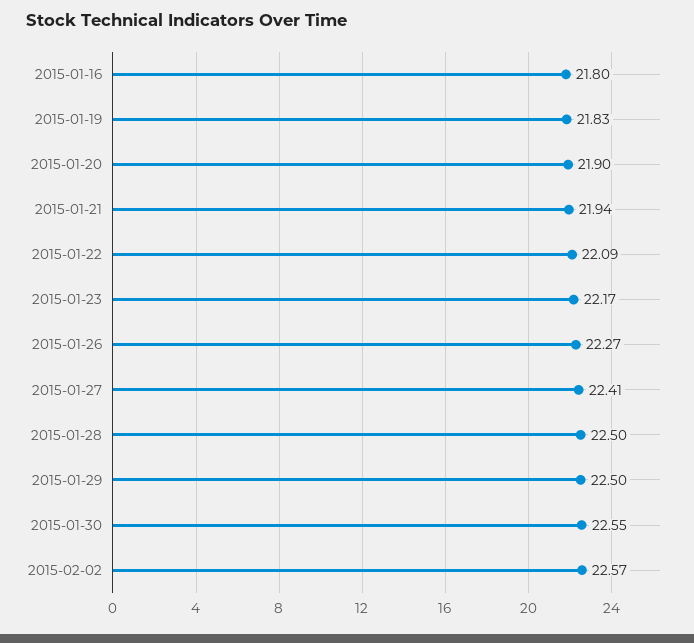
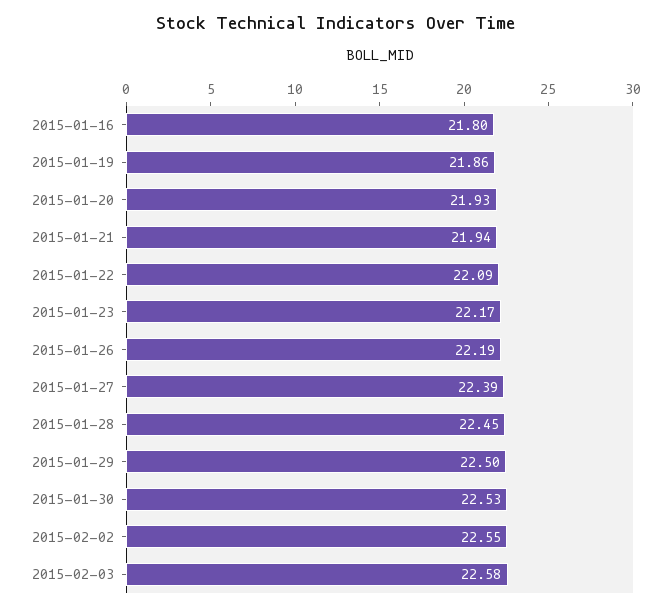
2015-01-19: 21.83 -> 21.86
2015-01-20: 21.9 -> 21.93
2015-01-26: 22.27 -> 22.19
2015-01-27: 22.41 -> 22.39
2015-01-28: 22.5 -> 22.45
2015-01-30: 22.55 -> 22.53
2015-02-02: 22.57 -> 22.55
2015-02-03: none -> 22.58

